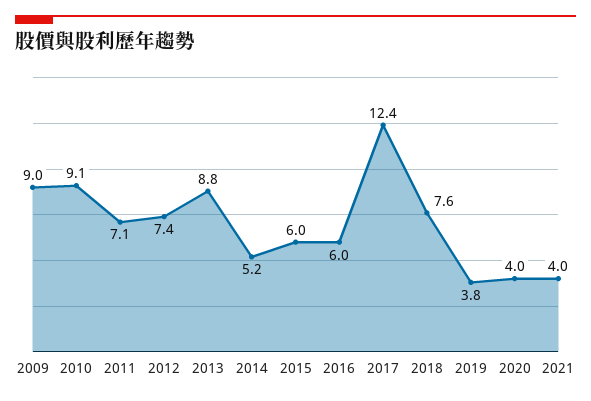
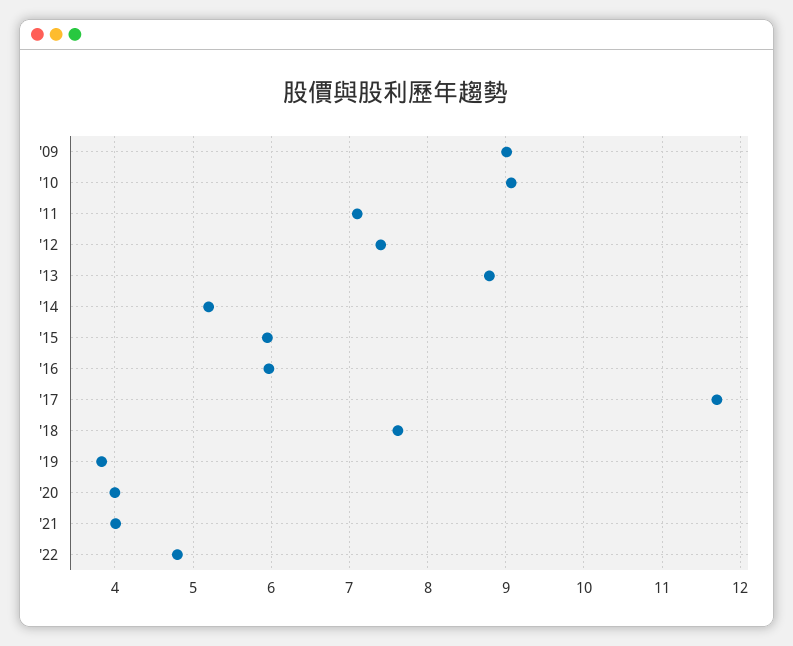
2017: 12.4 -> 11.7
'22: none -> 4.8

